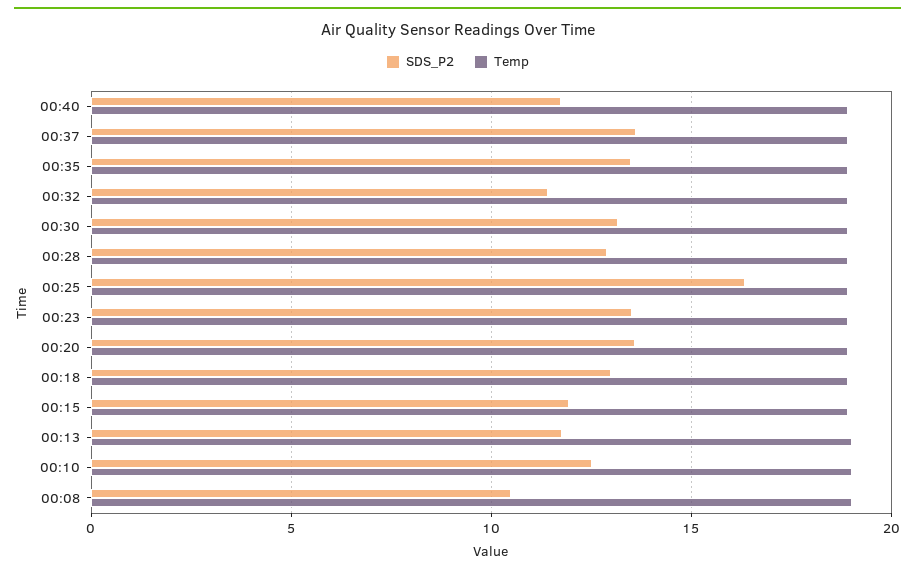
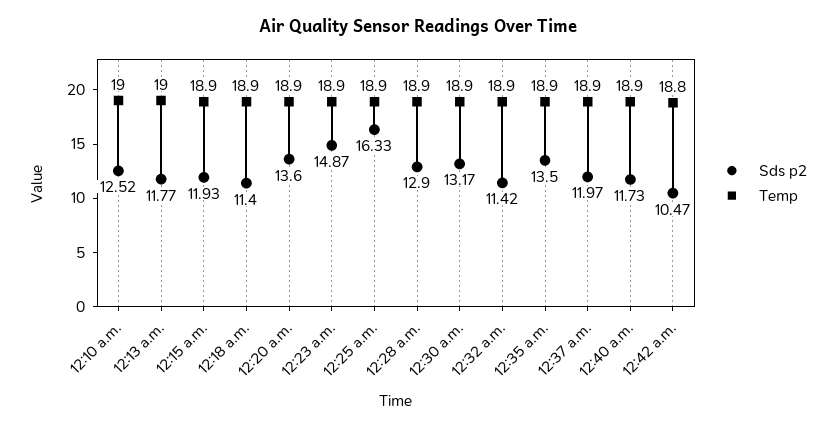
SDS_P2, 00:37: 13.5 -> 11.97
SDS_P2, 00:23: 13.5 -> 14.87
SDS_P2, 00:18: 13 -> 11.4
SDS_P2, 00:08: 10.5 -> none
Temp, 00:08: 19 -> none
SDS_P2, 12:42 a.m.: none -> 10.47
Temp, 12:42 a.m.: none -> 18.8

